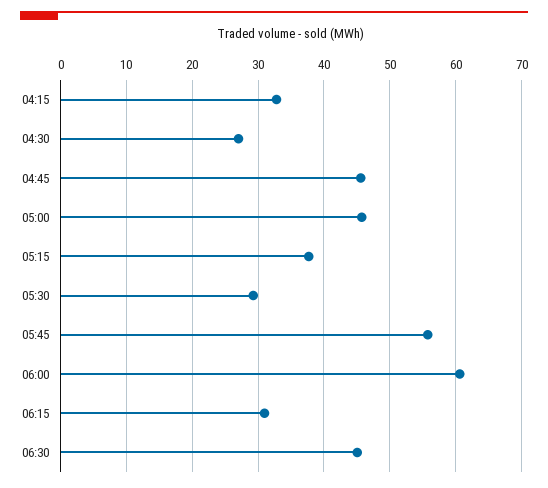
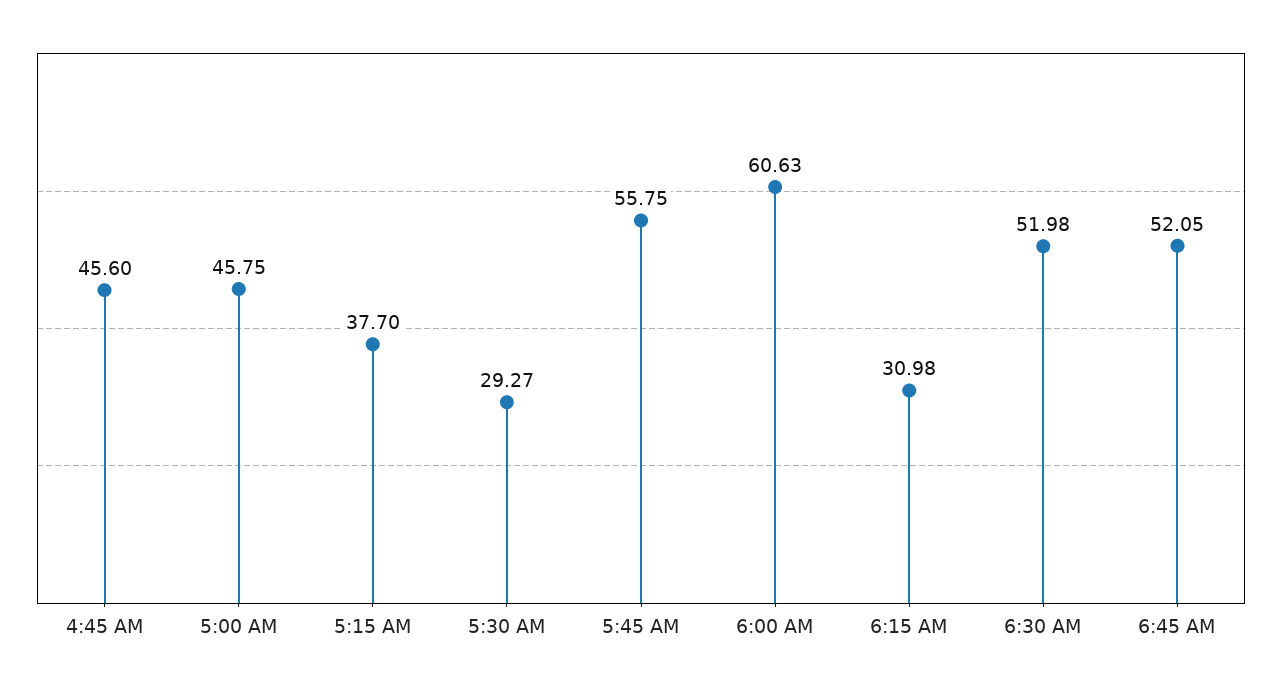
04:15: 33 -> none
04:30: 27 -> none
06:30: 45 -> 51.98
6:45 AM: none -> 52.05

